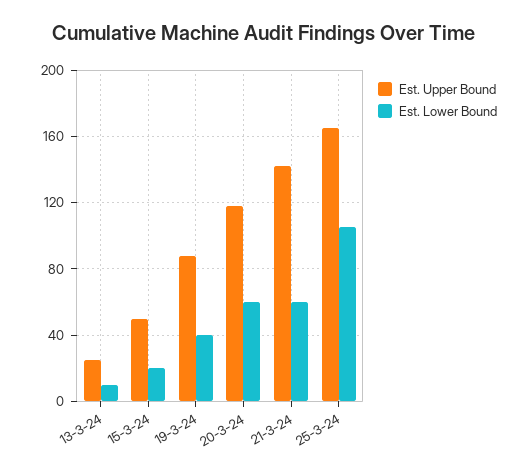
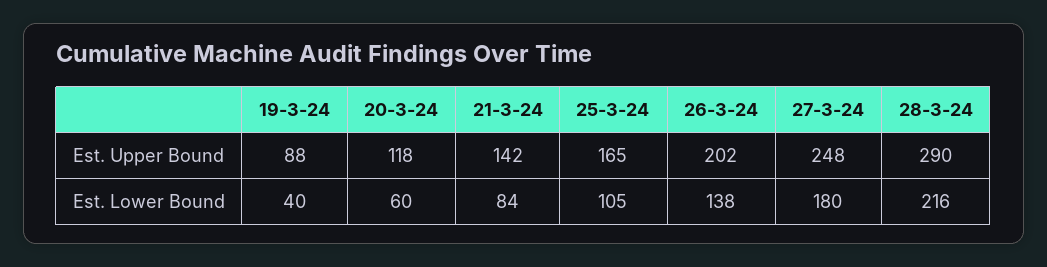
Est. Upper Bound, 13-3-24: 25 -> none
Est. Lower Bound, 13-3-24: 10 -> none
Est. Upper Bound, 15-3-24: 50 -> none
Est. Lower Bound, 15-3-24: 20 -> none
Est. Lower Bound, 21-3-24: 60 -> 84
Est. Upper Bound, 26-3-24: none -> 202
Est. Upper Bound, 27-3-24: none -> 248
Est. Upper Bound, 28-3-24: none -> 290
Est. Lower Bound, 26-3-24: none -> 138
Est. Lower Bound, 27-3-24: none -> 180
Est. Lower Bound, 28-3-24: none -> 216

